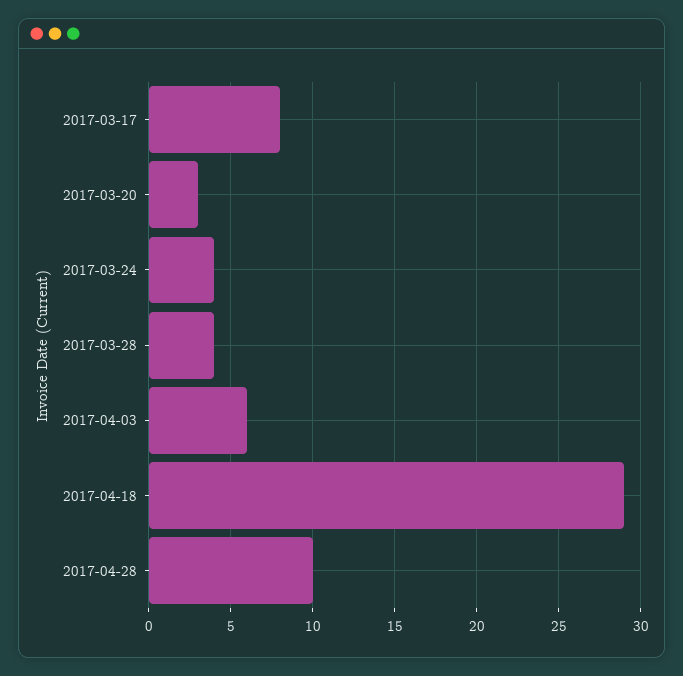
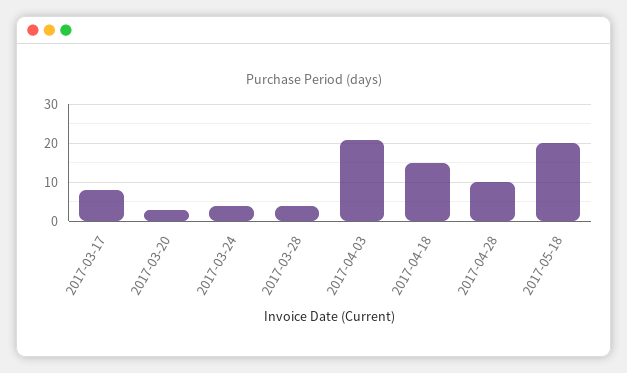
2017-04-03: 6 -> 20
2017-04-18: 29 -> 15
2017-05-18: none -> 20

